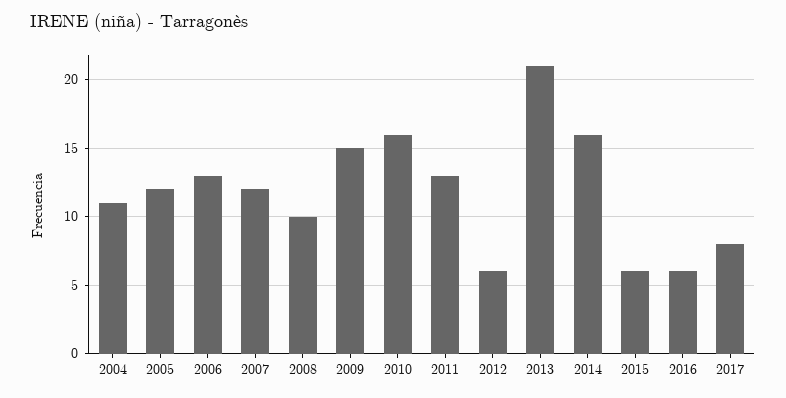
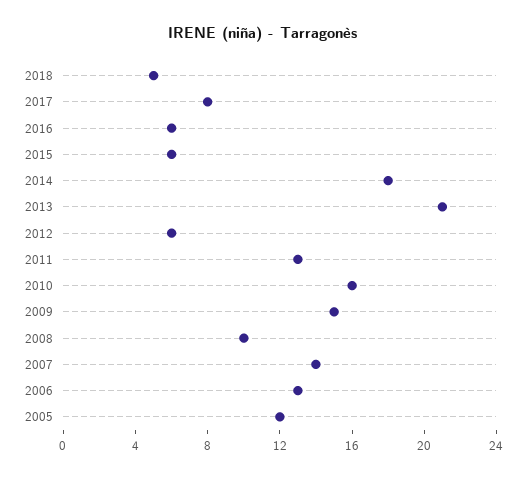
2004: 11 -> none
2007: 12 -> 14
2014: 16 -> 18
2018: none -> 5

